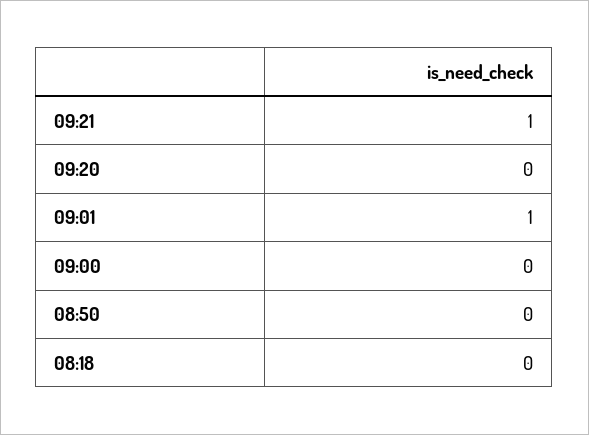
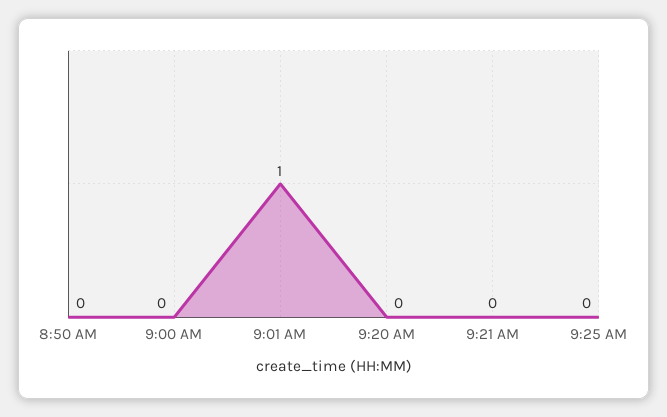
09:21: 1 -> 0
08:18: 0 -> none
9:25 AM: none -> 0

